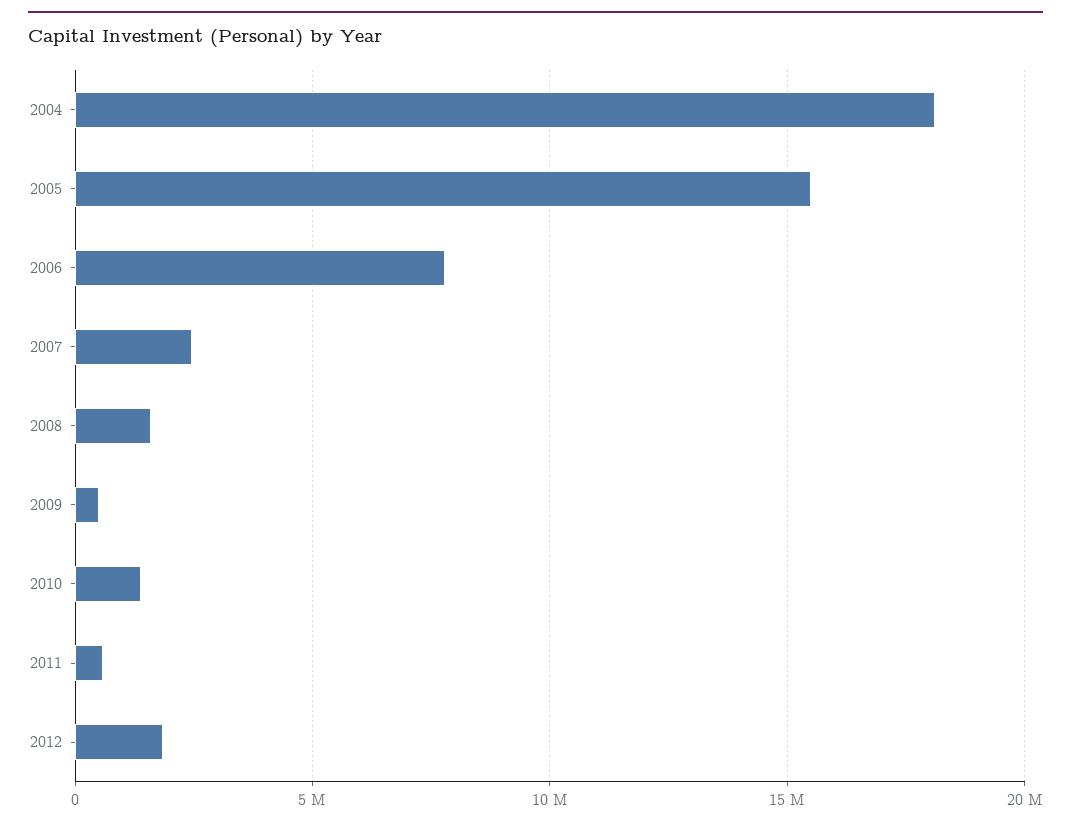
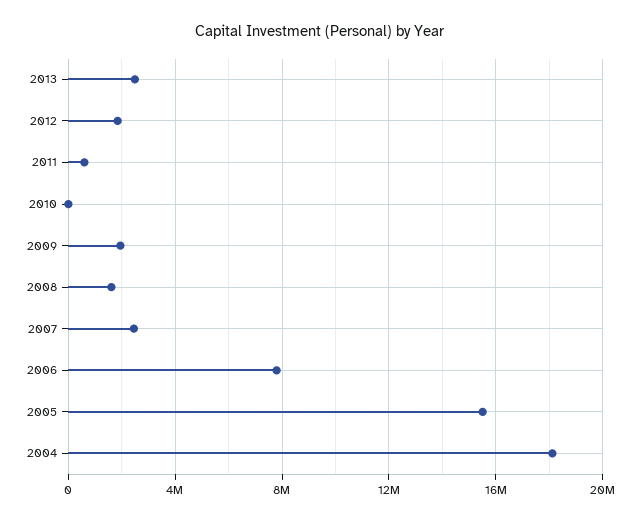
2009: 500000 -> 2000000
2010: 1500000 -> 0
2013: none -> 2500000

